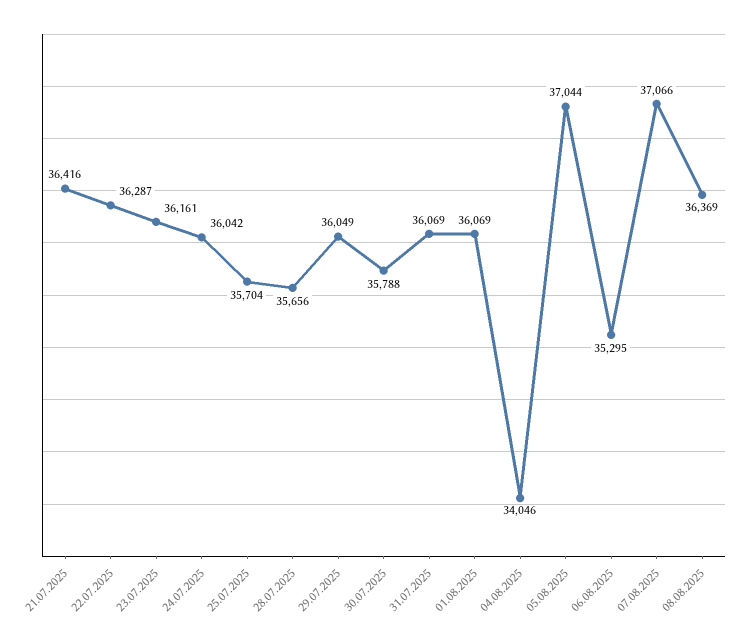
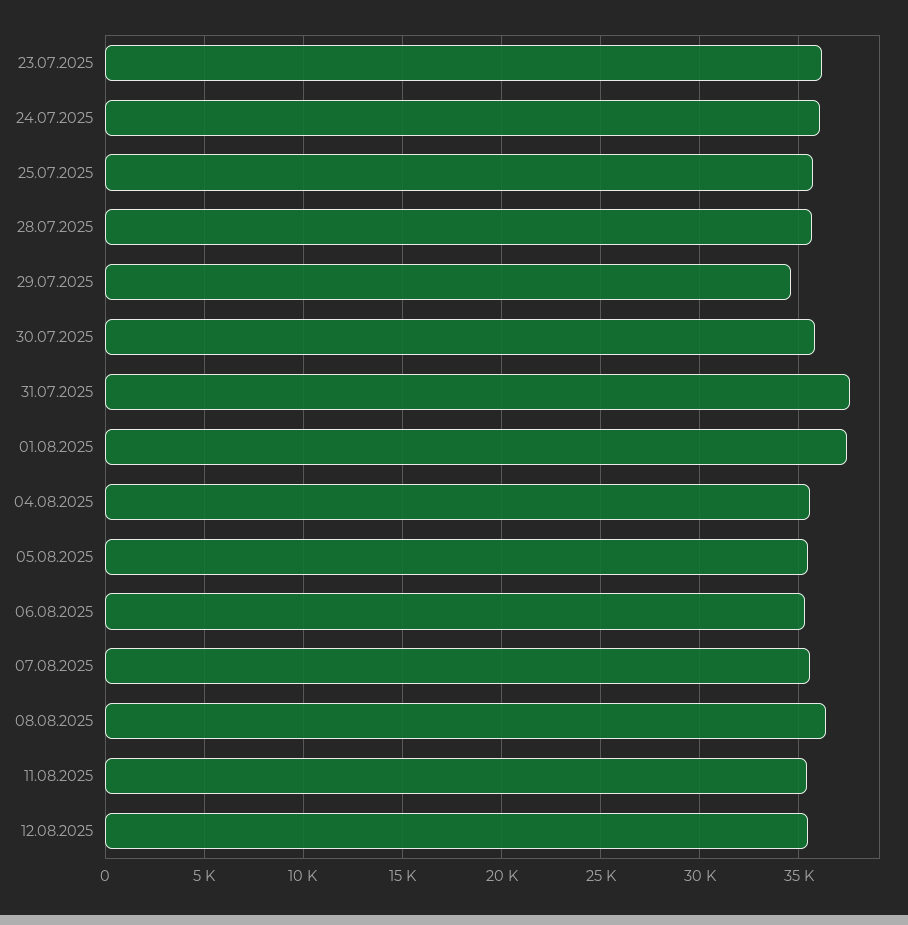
21.07.2025: 36416 -> none
22.07.2025: 36287 -> none
29.07.2025: 36049 -> 34500
31.07.2025: 36069 -> 37500
01.08.2025: 36069 -> 37500
04.08.2025: 34046 -> 35500
05.08.2025: 37044 -> 35500
07.08.2025: 37066 -> 35500
11.08.2025: none -> 35500
12.08.2025: none -> 35500

